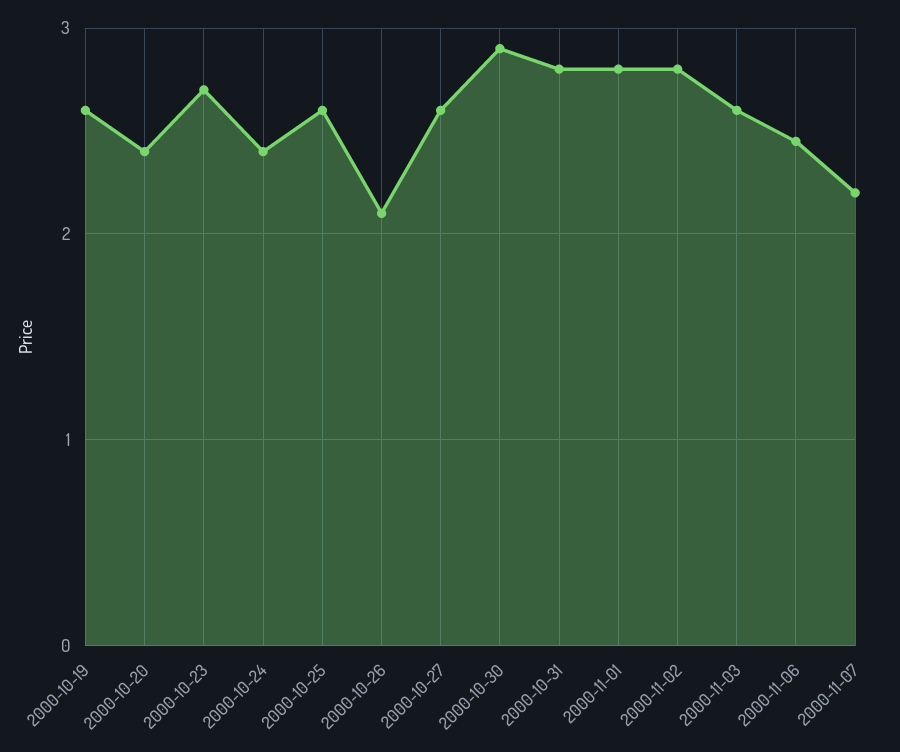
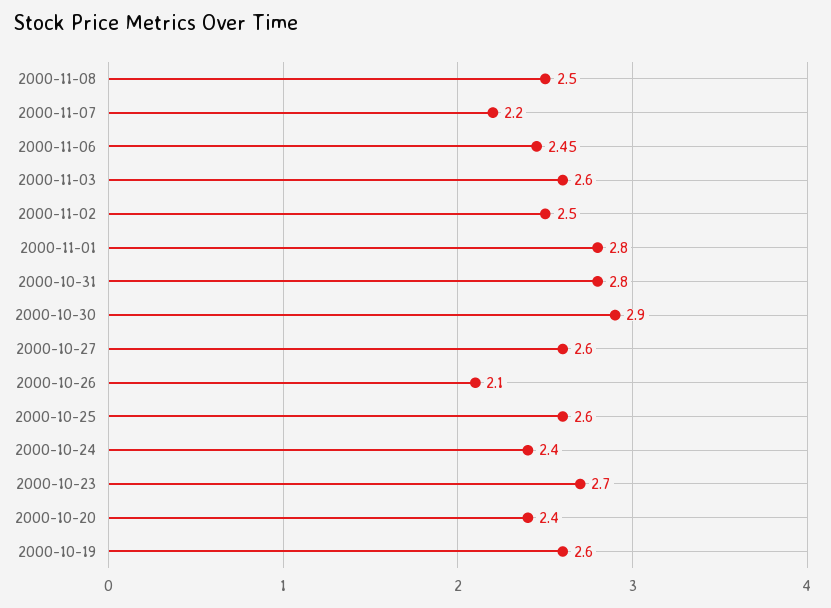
2000-11-02: 2.8 -> 2.5
2000-11-08: none -> 2.5

